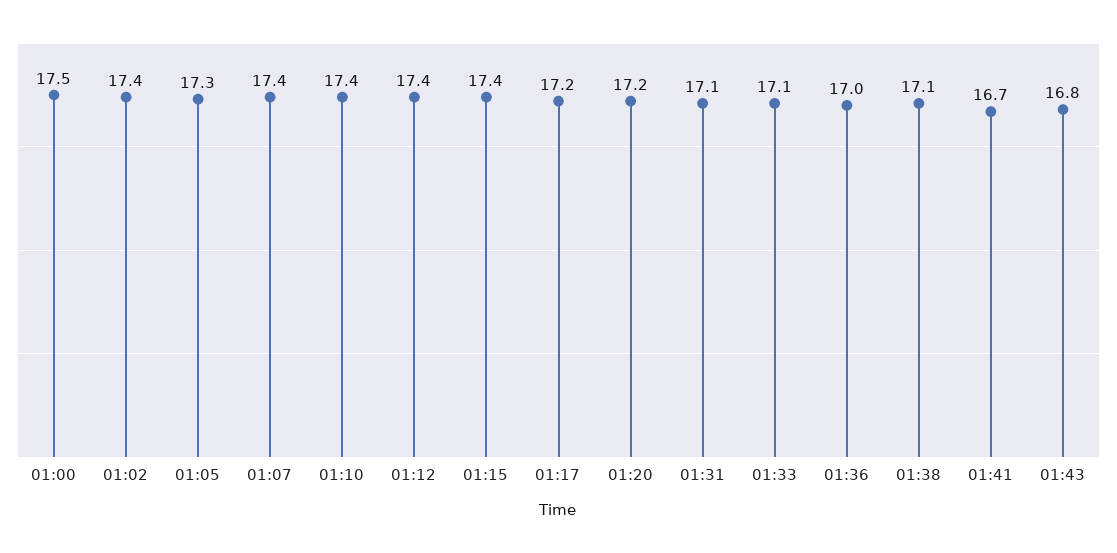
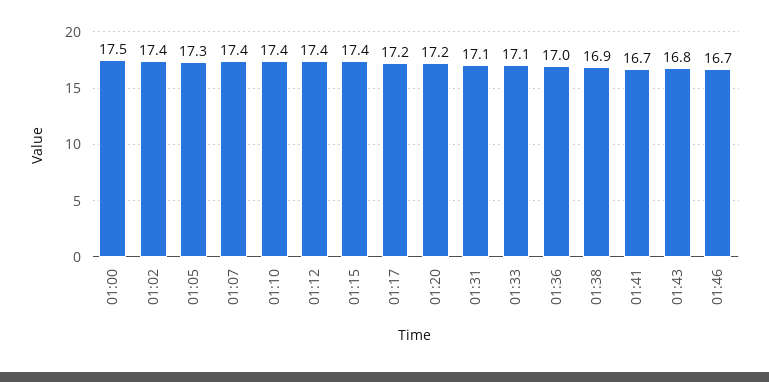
01:38: 17.1 -> 16.9
01:46: none -> 16.7

